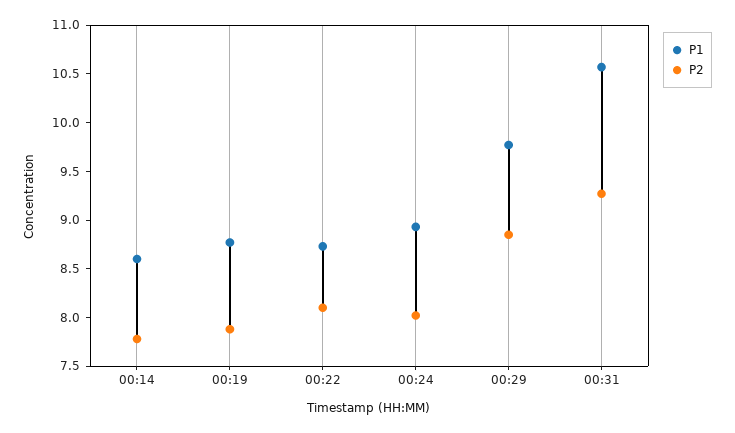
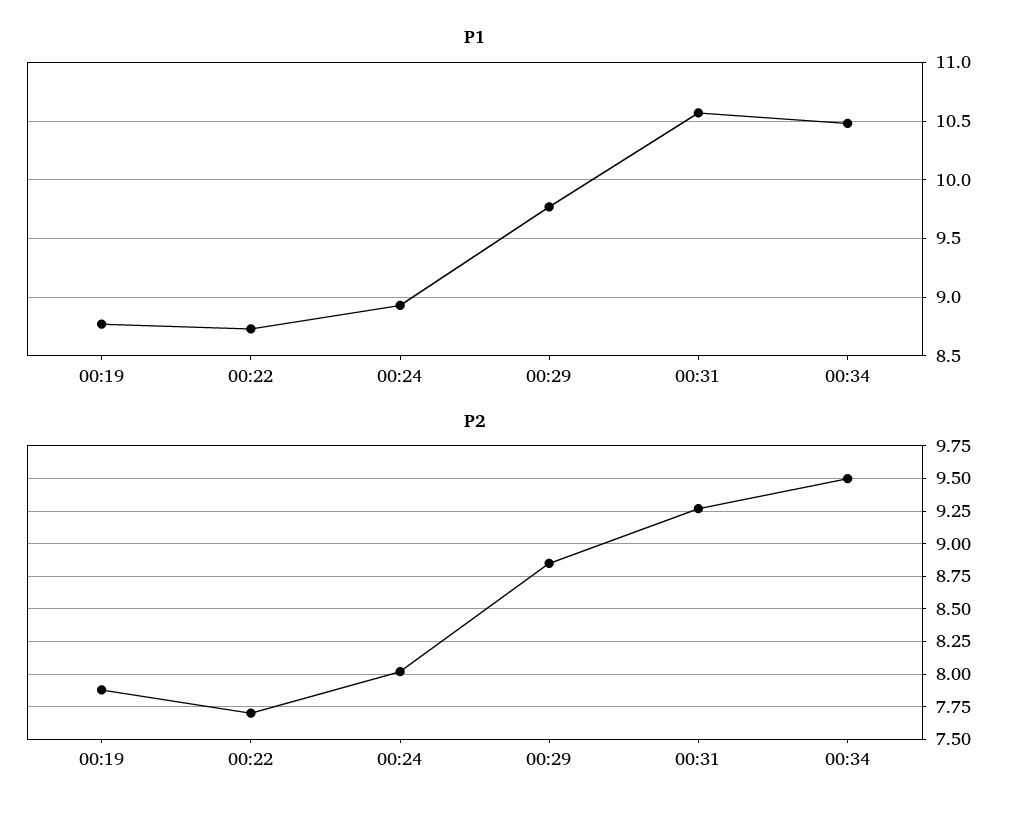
P1, 00:14: 8.6 -> none
P2, 00:14: 7.8 -> none
P2, 00:22: 8.1 -> 7.7
P1, 00:34: none -> 10.5
P2, 00:34: none -> 9.5

